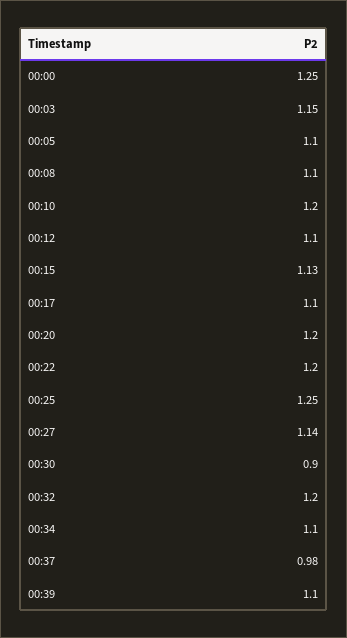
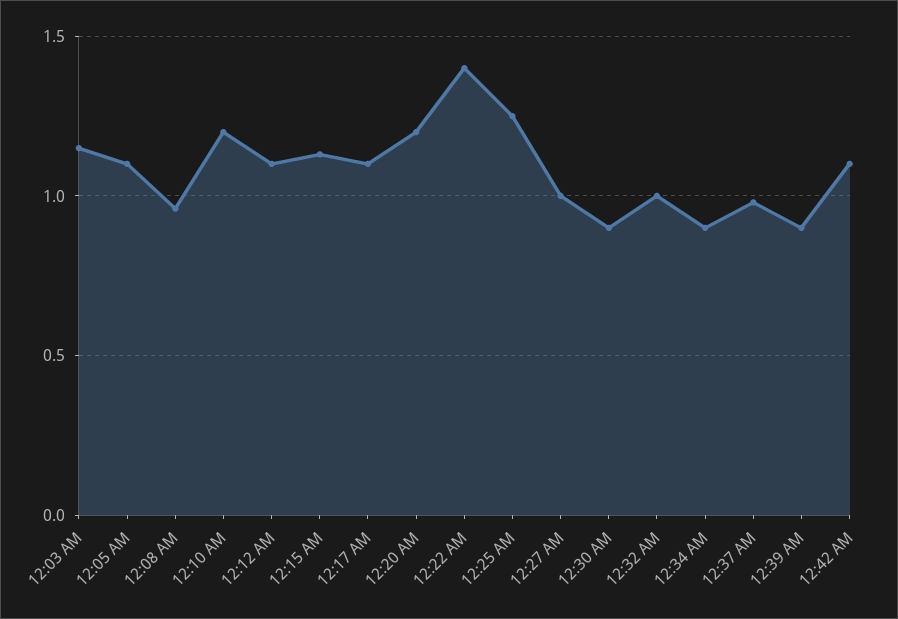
00:00: 1.25 -> none
00:08: 1.1 -> 0.95
00:22: 1.2 -> 1.4
00:27: 1.14 -> 1
00:32: 1.2 -> 1
00:34: 1.1 -> 0.9
00:39: 1.1 -> 0.9
12:42 AM: none -> 1.1

